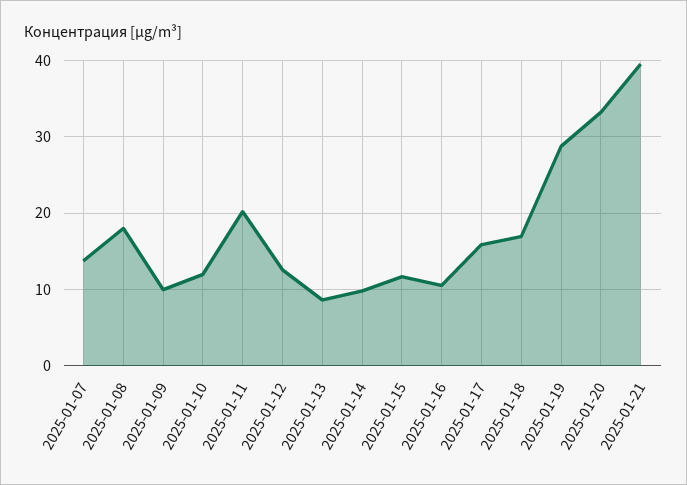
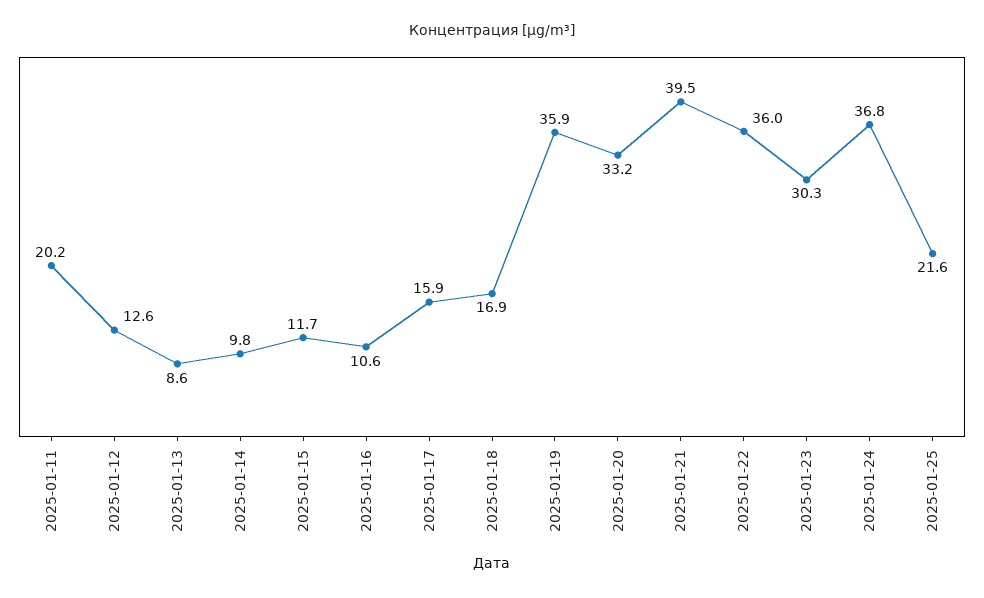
2025-01-07: 14 -> none
2025-01-08: 18 -> none
2025-01-09: 10 -> none
2025-01-10: 12 -> none
2025-01-19: 29 -> 35.9
2025-01-22: none -> 36
2025-01-23: none -> 30.3
2025-01-24: none -> 36.8
2025-01-25: none -> 21.6

